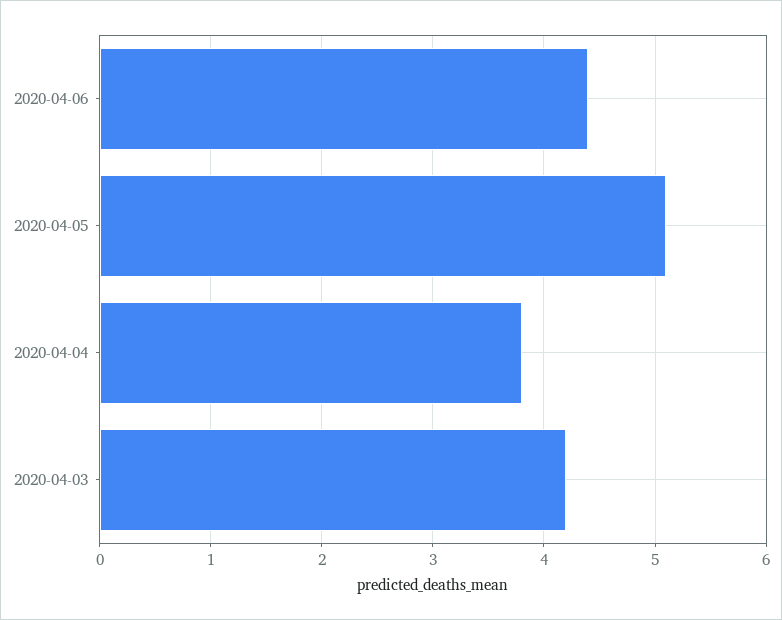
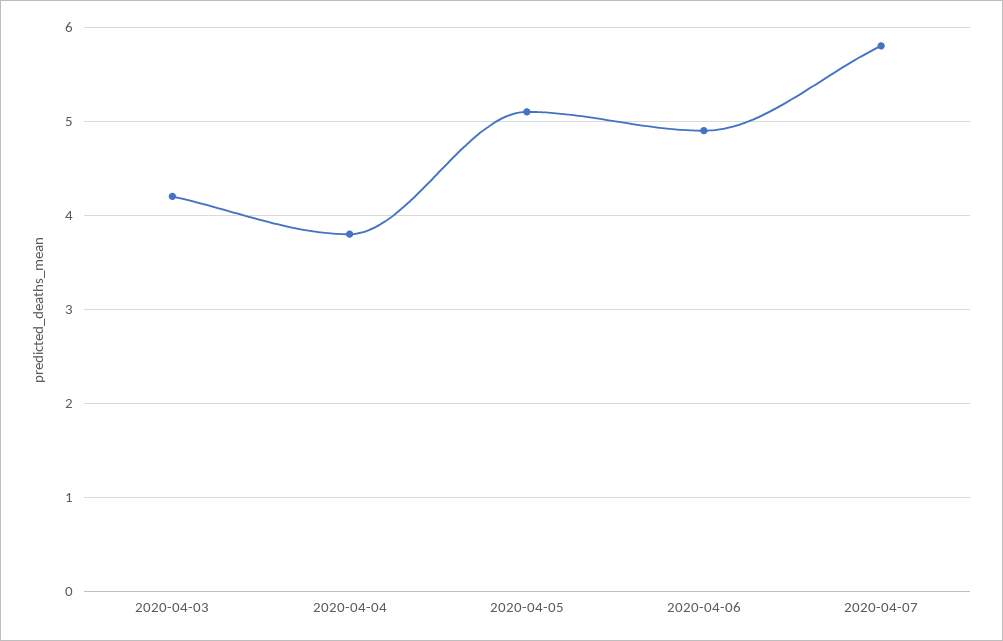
2020-04-06: 4.4 -> 4.9
2020-04-07: none -> 5.8

